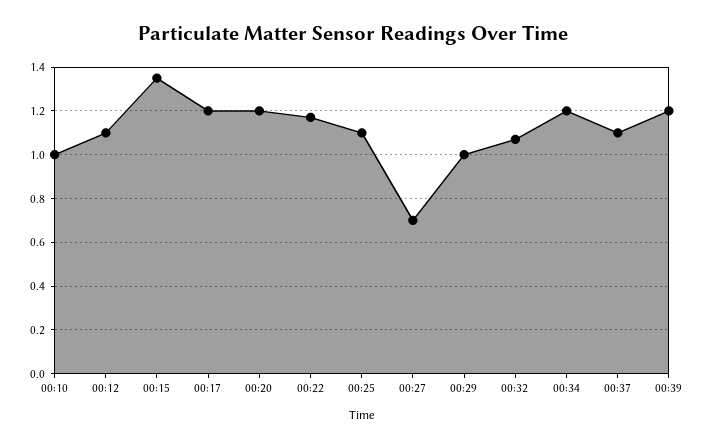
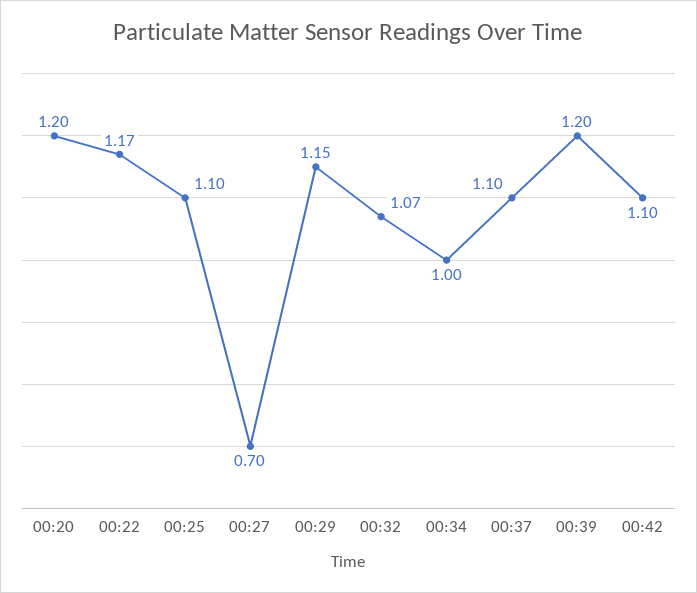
00:10: 1 -> none
00:12: 1.1 -> none
00:15: 1.35 -> none
00:17: 1.2 -> none
00:29: 1 -> 1.15
00:34: 1.2 -> 1
00:42: none -> 1.1

